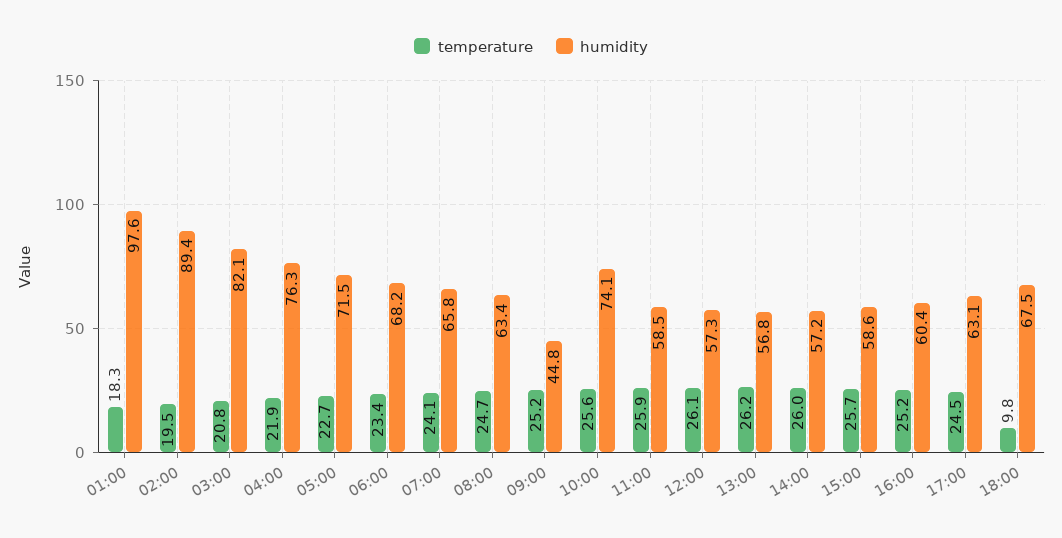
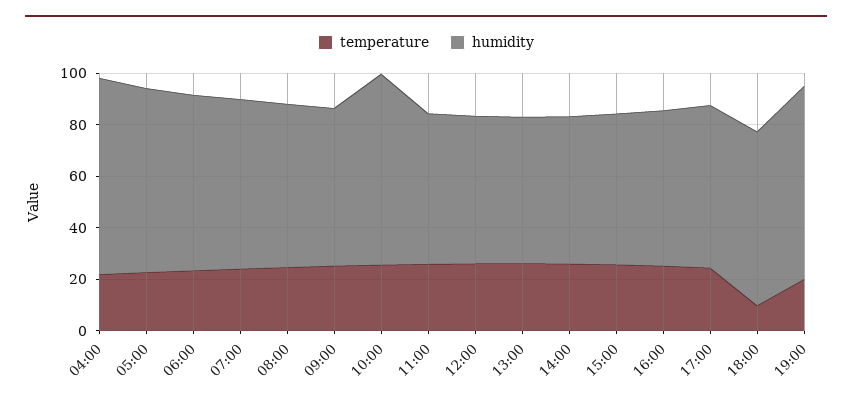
temperature, 01:00: 18.3 -> none
humidity, 01:00: 97.6 -> none
temperature, 02:00: 19.5 -> none
humidity, 02:00: 89.4 -> none
temperature, 03:00: 20.8 -> none
humidity, 03:00: 82.1 -> none
humidity, 09:00: 44.8 -> 60
temperature, 19:00: none -> 20
humidity, 19:00: none -> 75

